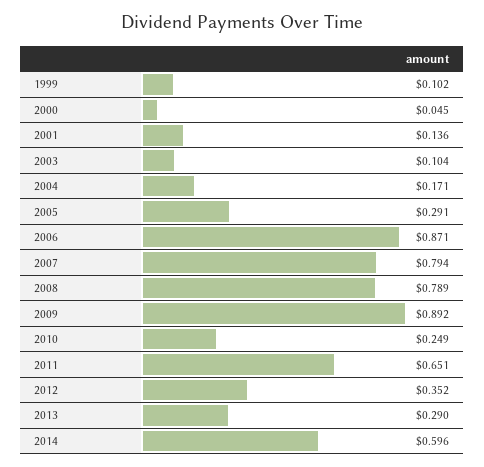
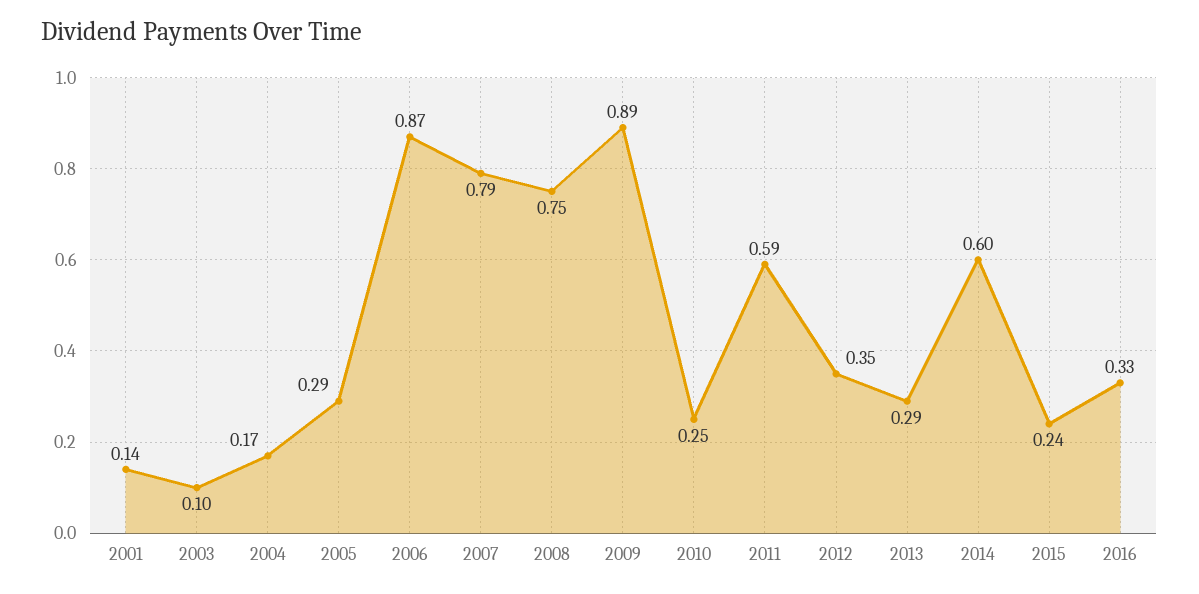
1999: 0.102 -> none
2000: 0.045 -> none
2008: 0.789 -> 0.75
2011: 0.651 -> 0.59
2015: none -> 0.24
2016: none -> 0.33

